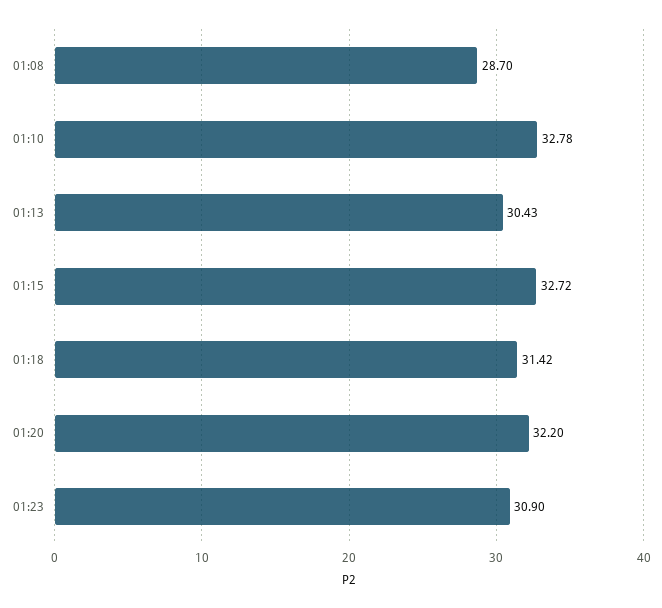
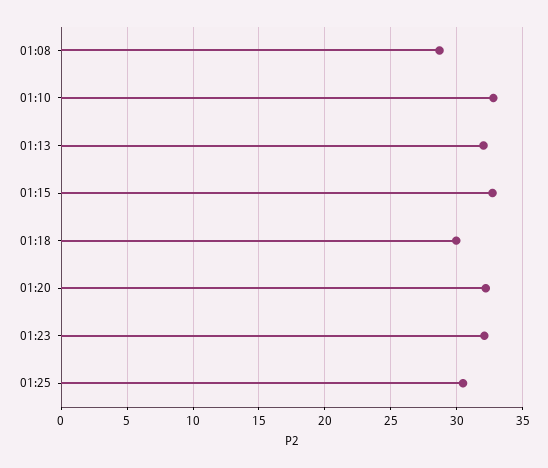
01:13: 30.43 -> 32
01:18: 31.42 -> 30
01:23: 30.9 -> 32
01:25: none -> 30.5

